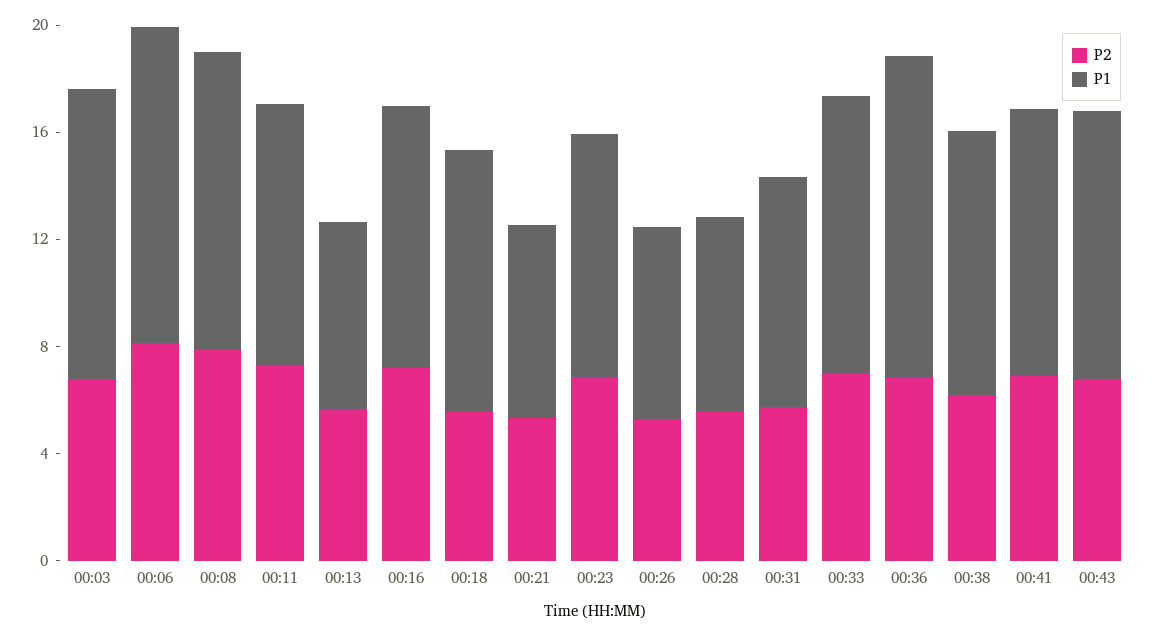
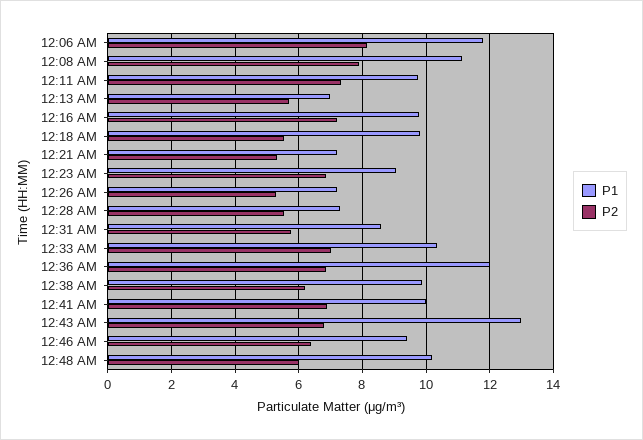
P2, 00:03: 7 -> none
P1, 00:03: 11 -> none
P1, 00:43: 10 -> 13
P1, 12:46 AM: none -> 9.4
P2, 12:46 AM: none -> 6.4
P1, 12:48 AM: none -> 10.2
P2, 12:48 AM: none -> 6

